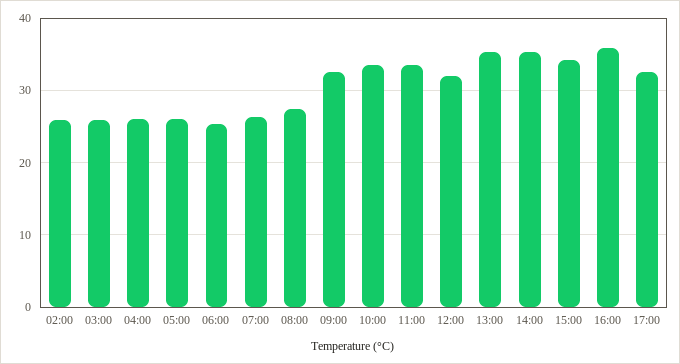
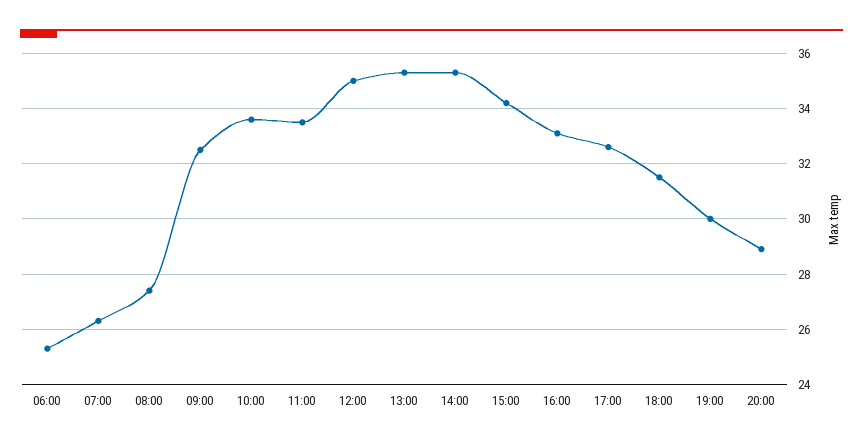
02:00: 26 -> none
03:00: 26 -> none
04:00: 26 -> none
05:00: 26 -> none
12:00: 32 -> 35
16:00: 36 -> 33
18:00: none -> 31.5
19:00: none -> 30
20:00: none -> 29

